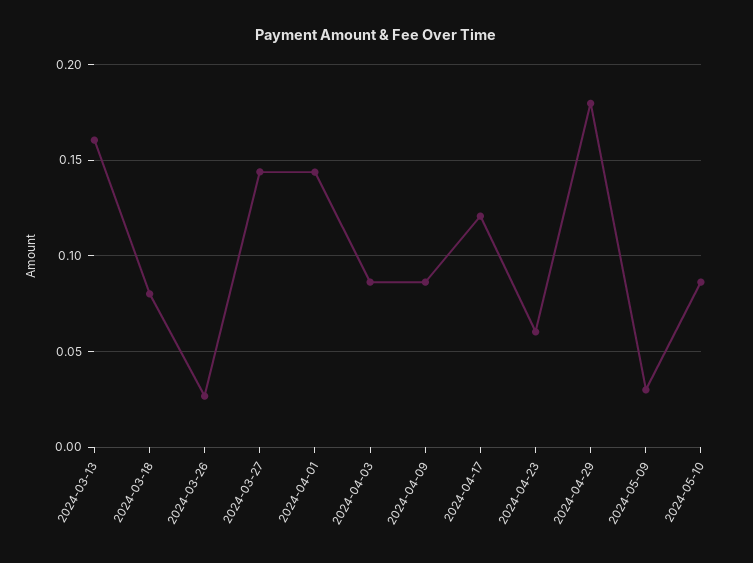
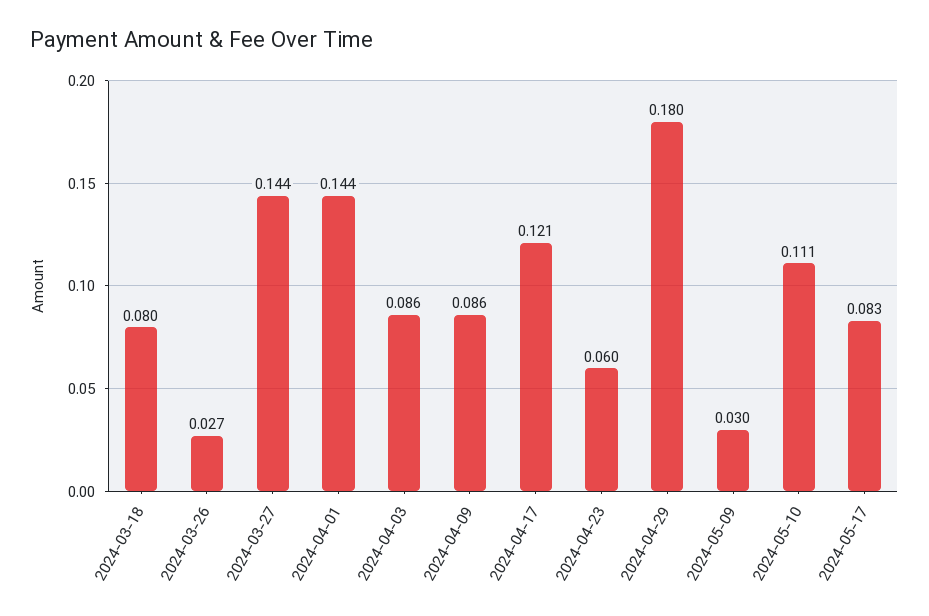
2024-03-13: 0.16 -> none
2024-05-10: 0.085 -> 0.111
2024-05-17: none -> 0.083

